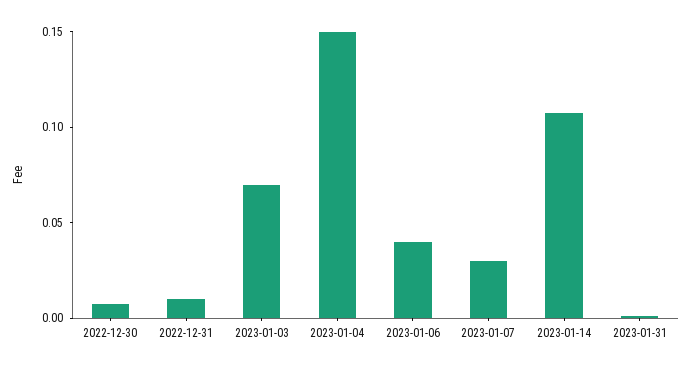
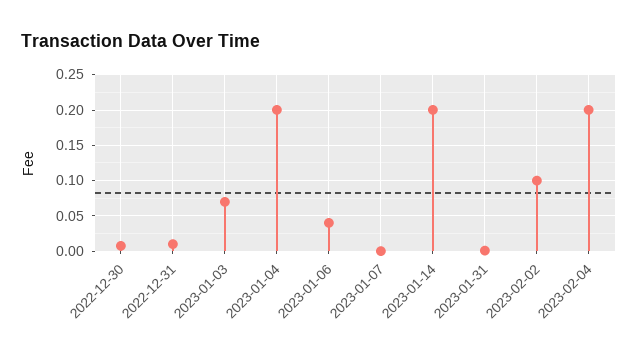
2023-01-04: 0.15 -> 0.2
2023-01-07: 0.03 -> 0
2023-01-14: 0.11 -> 0.2
2023-02-02: none -> 0.1
2023-02-04: none -> 0.2

